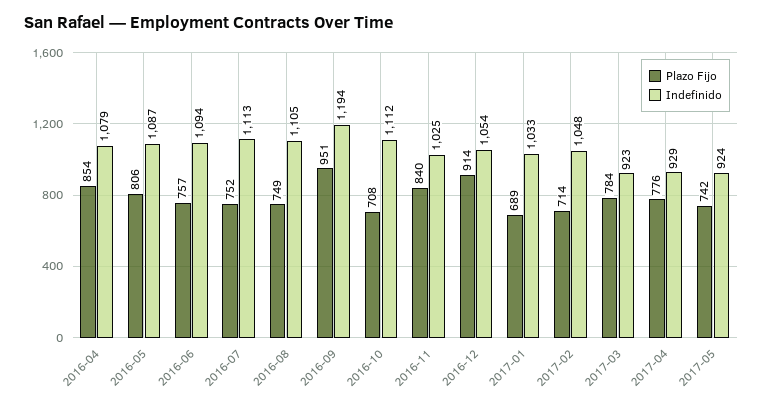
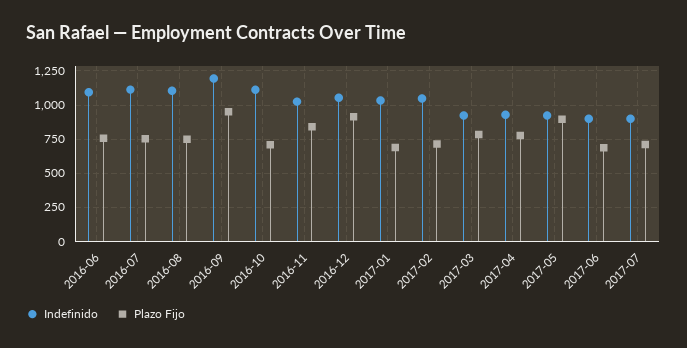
Plazo Fijo, 2016-04: 854 -> none
Indefinido, 2016-04: 1079 -> none
Plazo Fijo, 2016-05: 806 -> none
Indefinido, 2016-05: 1087 -> none
Plazo Fijo, 2017-05: 742 -> 900
Indefinido, 2017-06: none -> 900
Plazo Fijo, 2017-06: none -> 700
Indefinido, 2017-07: none -> 900
Plazo Fijo, 2017-07: none -> 700

